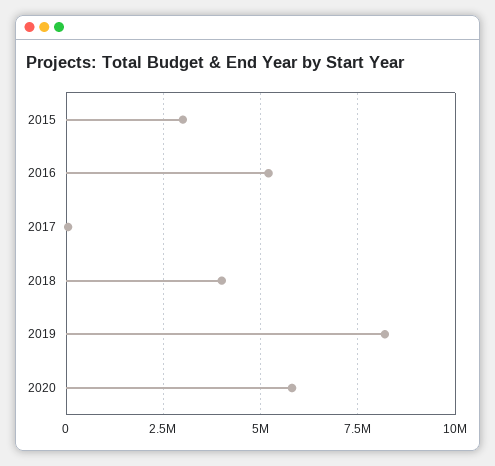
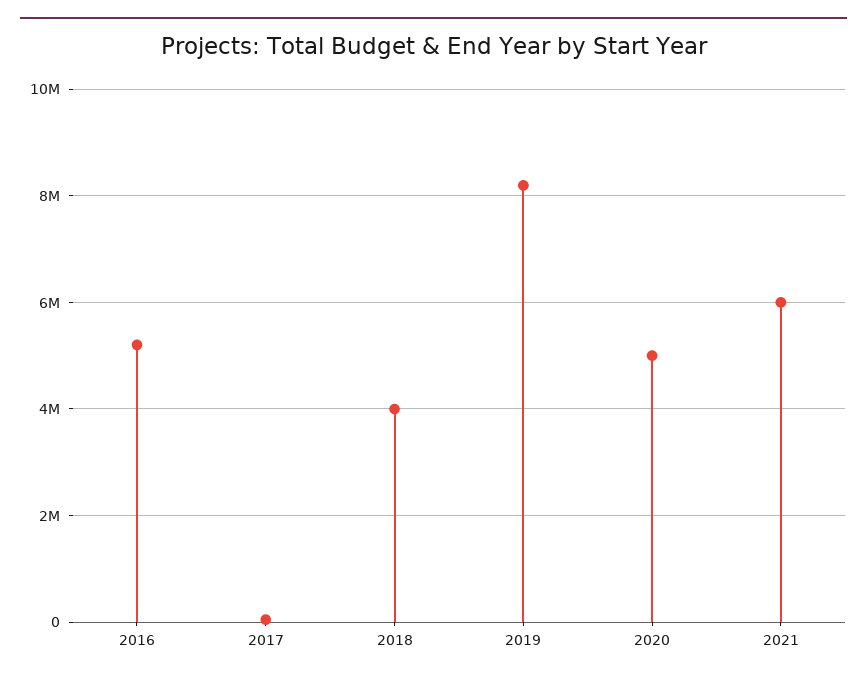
2015: 3000000 -> none
2020: 5750000 -> 5000000
2021: none -> 6000000

